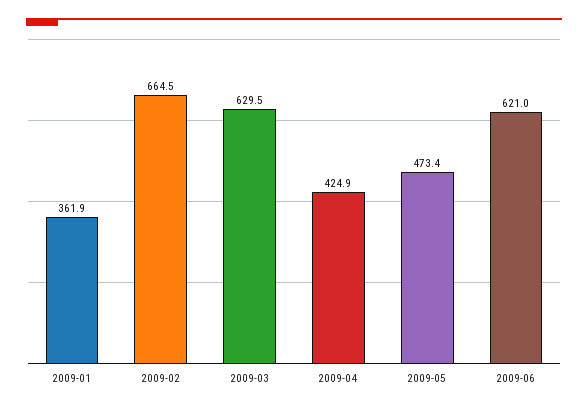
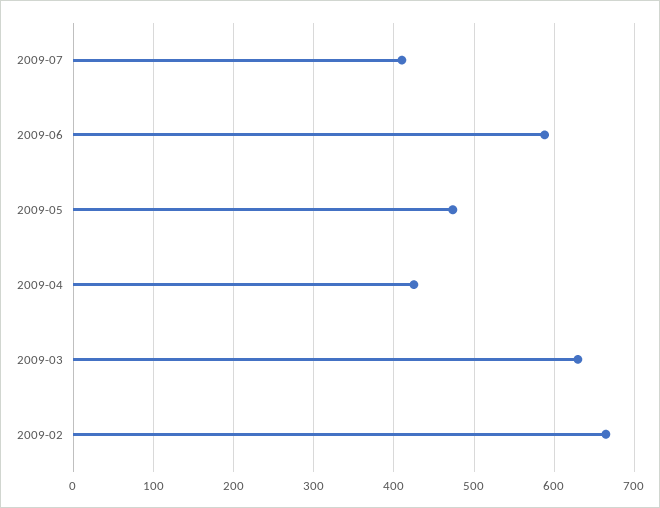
2009-01: 361.9 -> none
2009-06: 621 -> 590
2009-07: none -> 410

